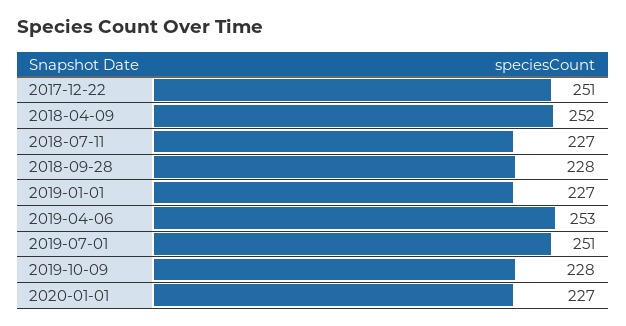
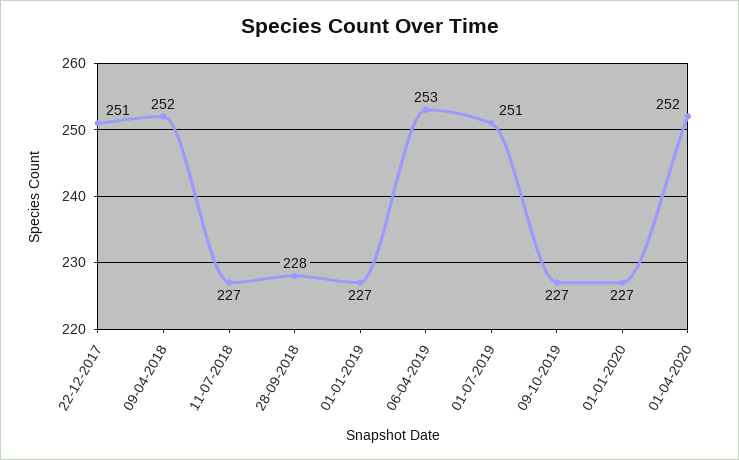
2019-10-09: 228 -> 227
01-04-2020: none -> 252

